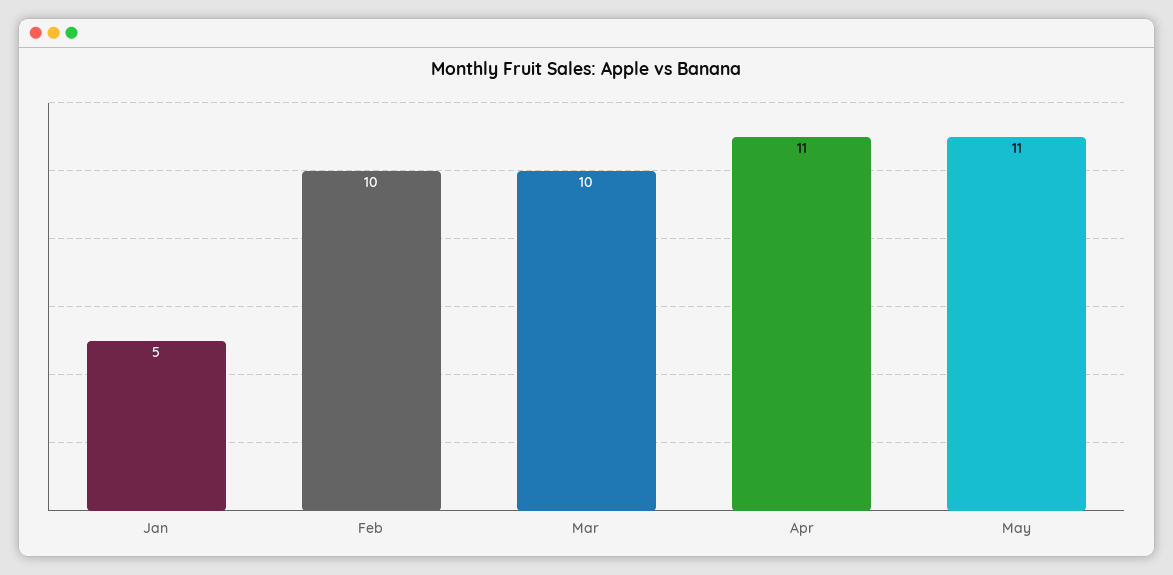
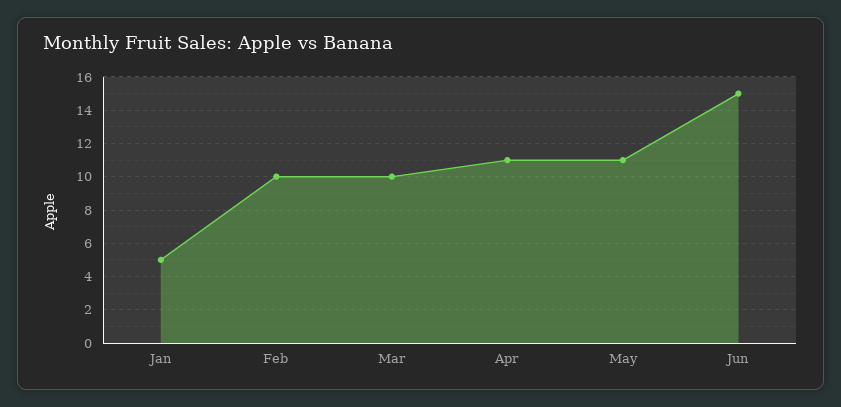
Jun: none -> 15

